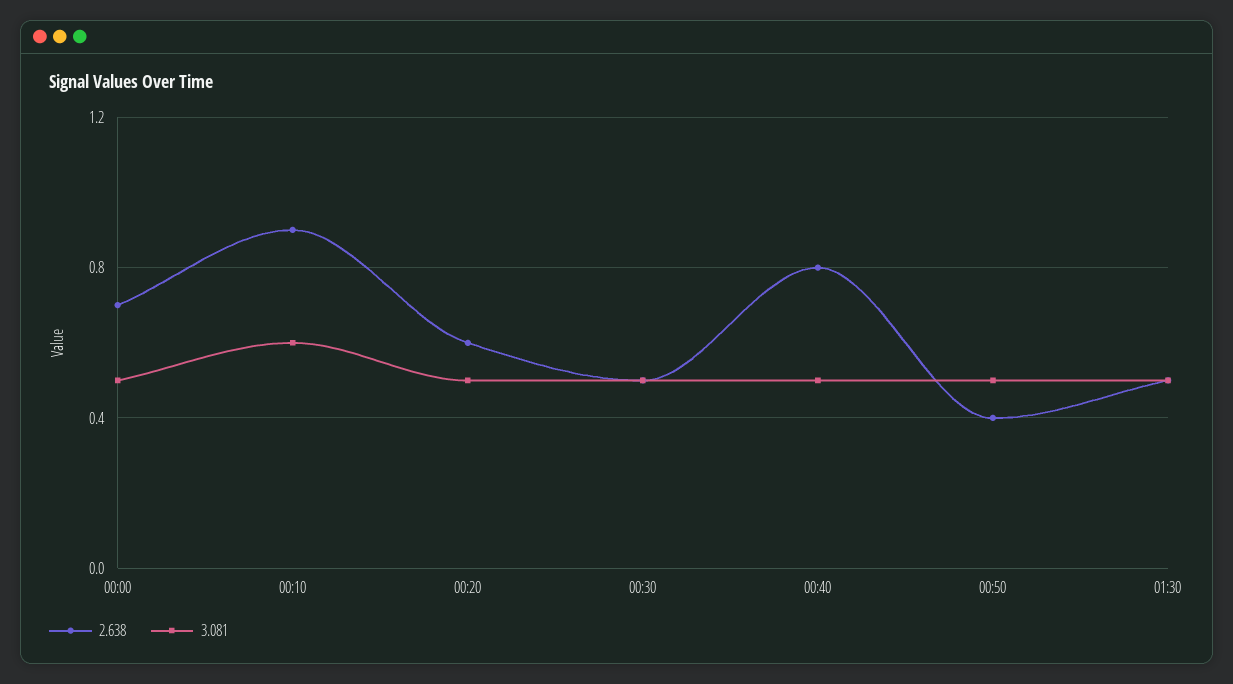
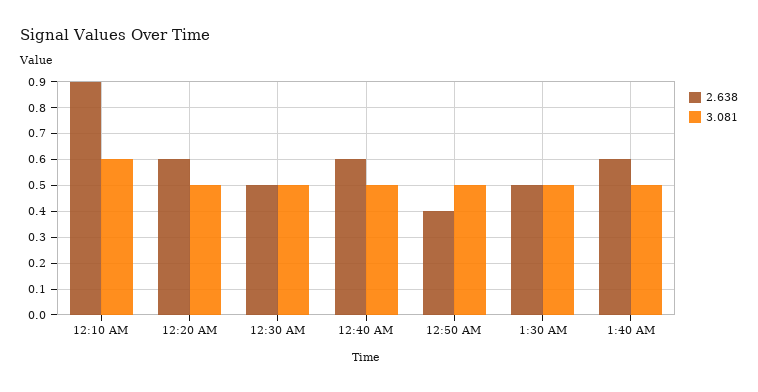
2.638, 00:00: 0.7 -> none
3.081, 00:00: 0.5 -> none
2.638, 00:40: 0.8 -> 0.6
2.638, 1:40 AM: none -> 0.6
3.081, 1:40 AM: none -> 0.5

